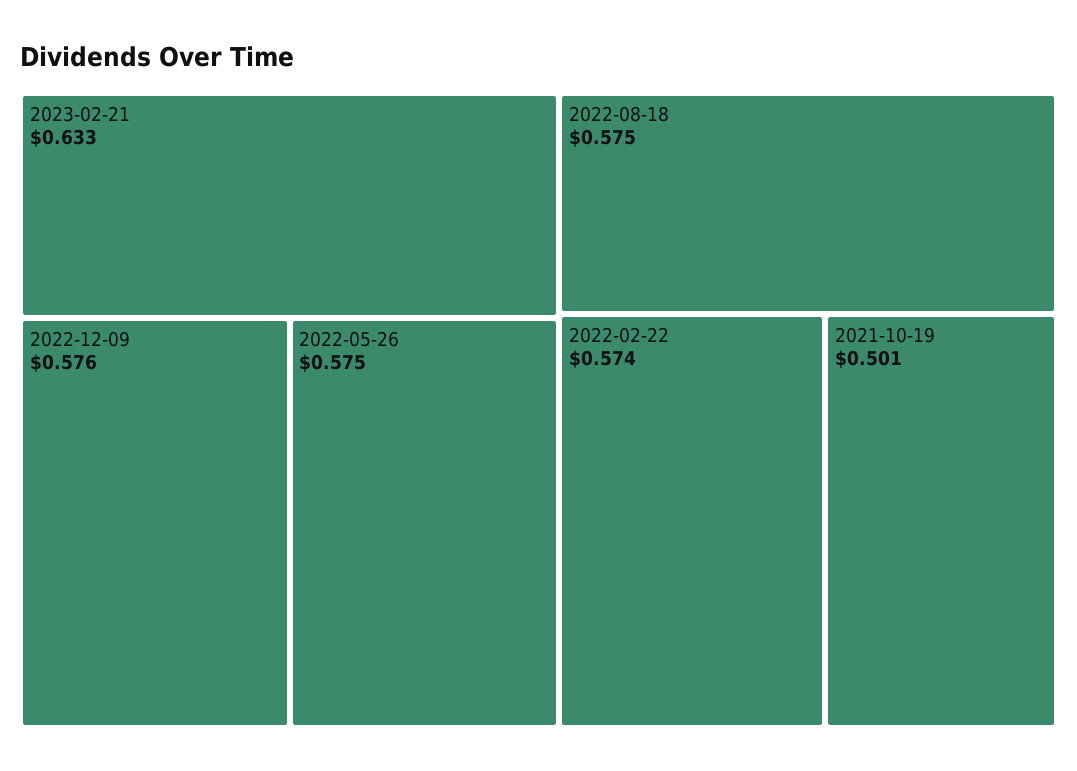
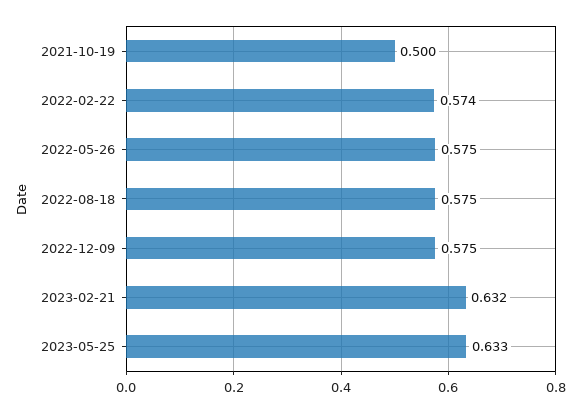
2023-02-21: 0.633 -> 0.632
2022-12-09: 0.576 -> 0.575
2021-10-19: 0.501 -> 0.5
2023-05-25: none -> 0.633

